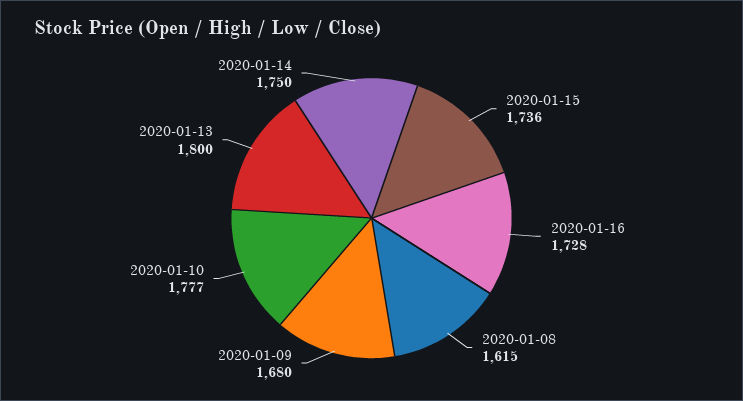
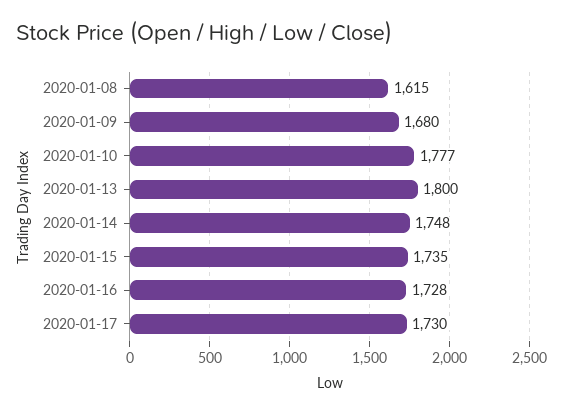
2020-01-15: 1736 -> 1735
2020-01-14: 1750 -> 1748
2020-01-17: none -> 1730

